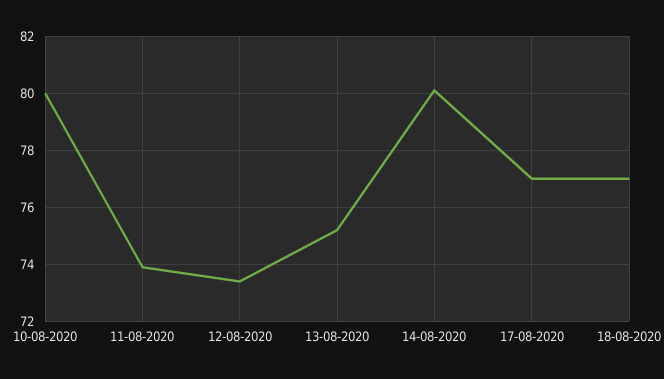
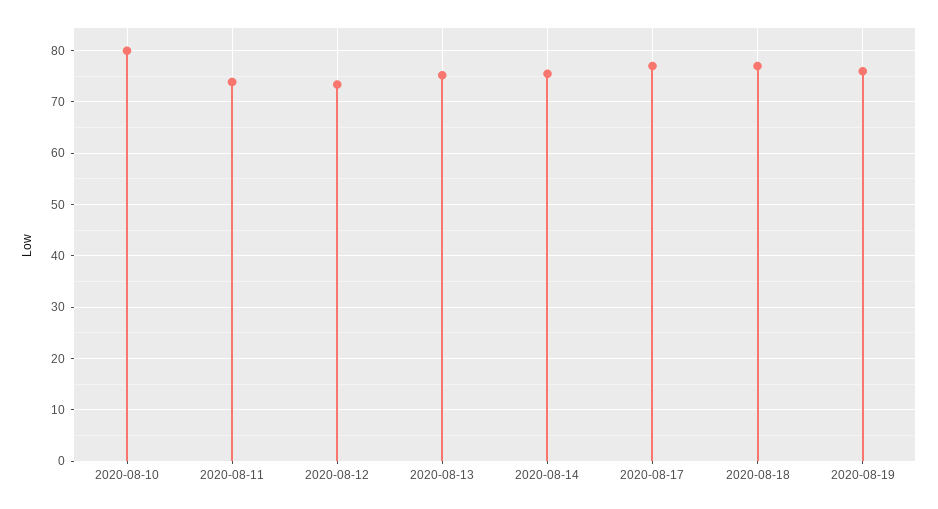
14-08-2020: 80 -> 76
2020-08-19: none -> 76

